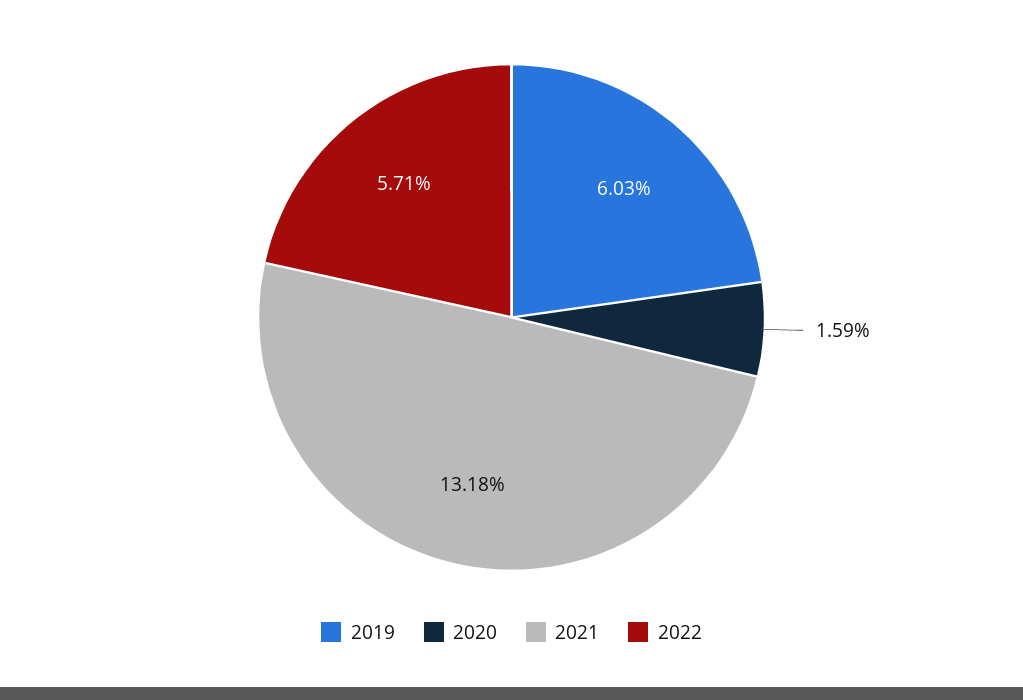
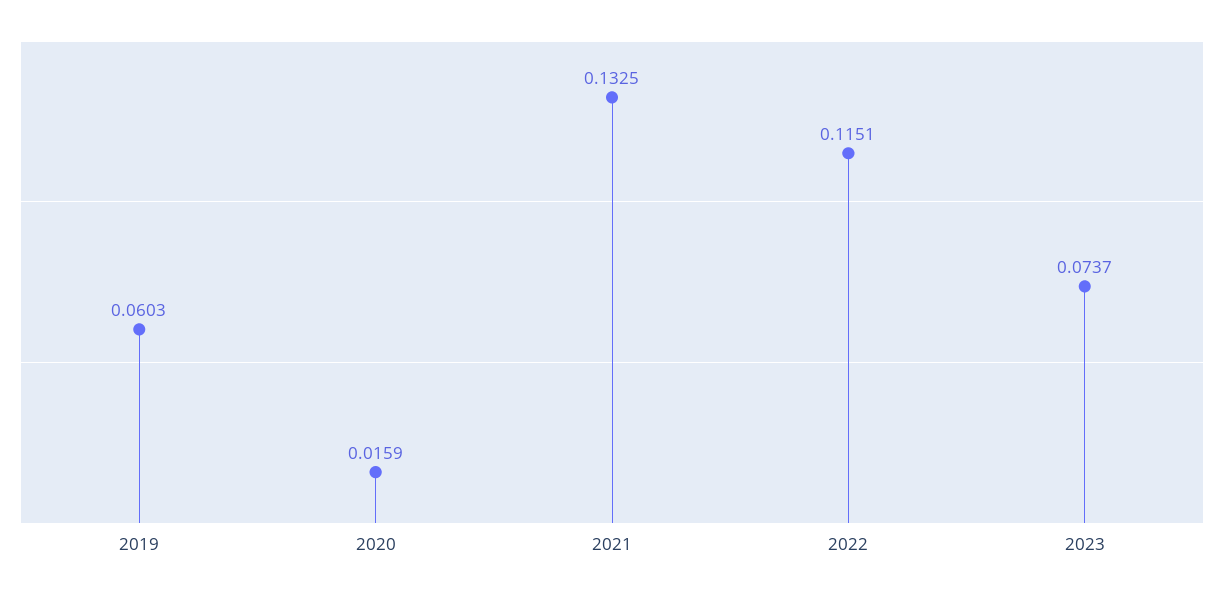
2021: 0.1318 -> 0.1325
2022: 0.0571 -> 0.1151
2023: none -> 0.0737

